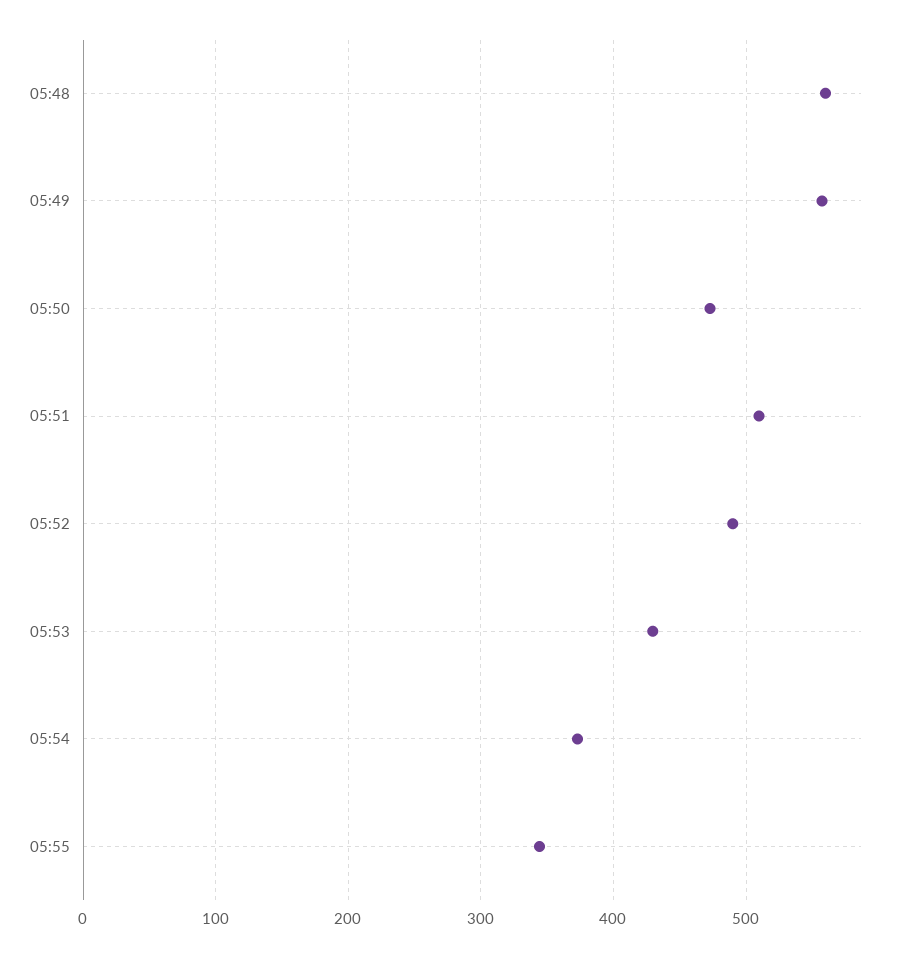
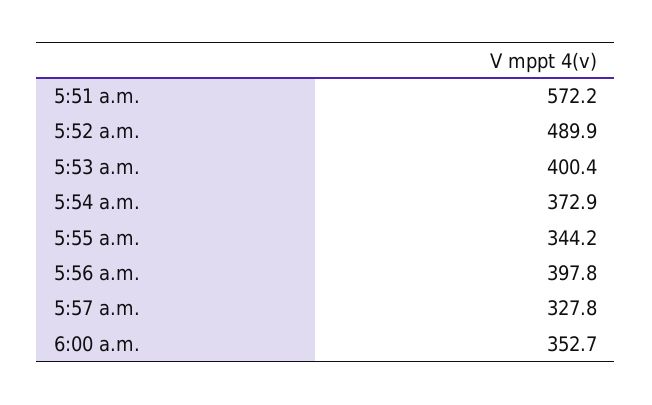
05:48: 560 -> none
05:49: 560 -> none
05:50: 470 -> none
05:51: 510 -> 572.2
05:53: 430 -> 400.4
5:56 a.m.: none -> 397.8
5:57 a.m.: none -> 327.8
6:00 a.m.: none -> 352.7

